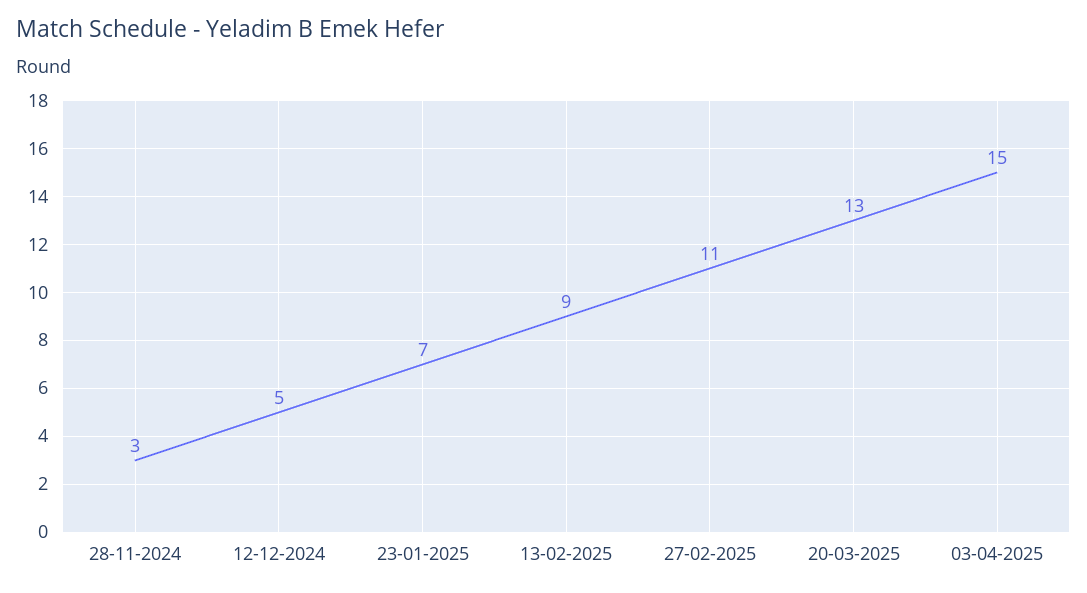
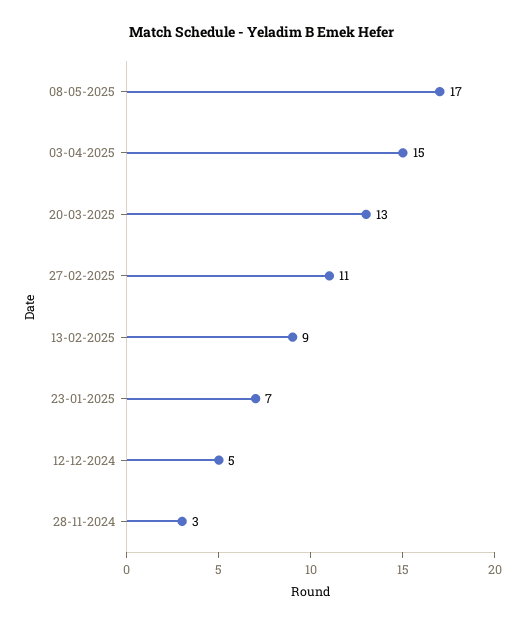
08-05-2025: none -> 17

